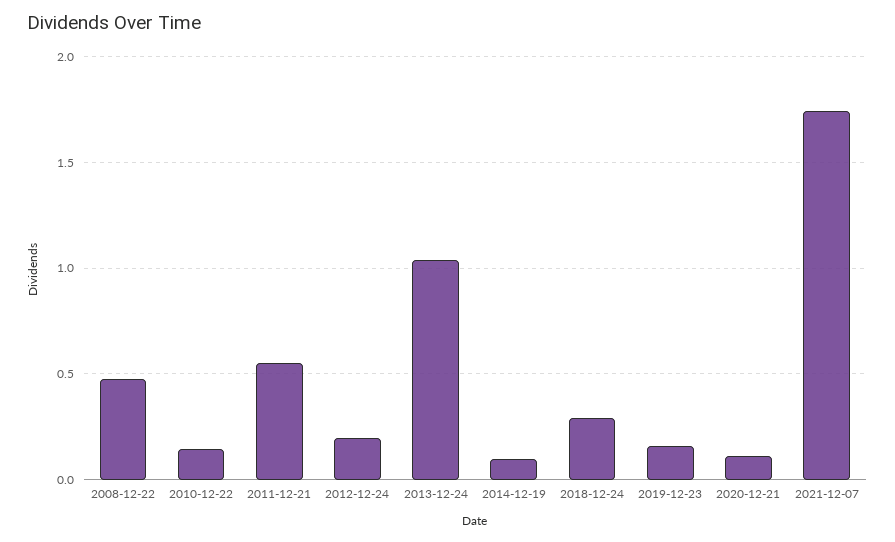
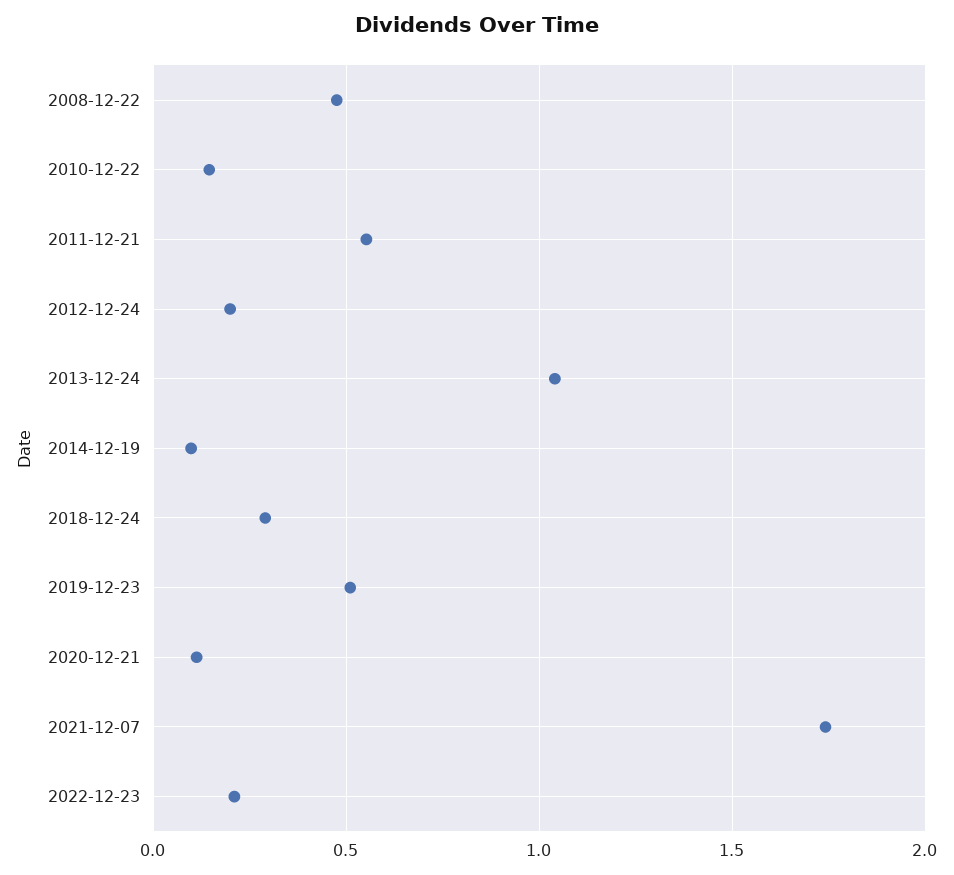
2019-12-23: 0.15 -> 0.5
2022-12-23: none -> 0.2

